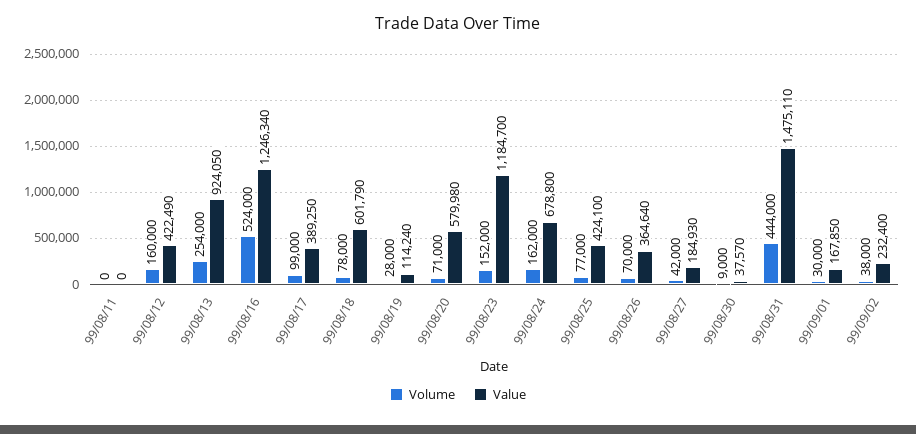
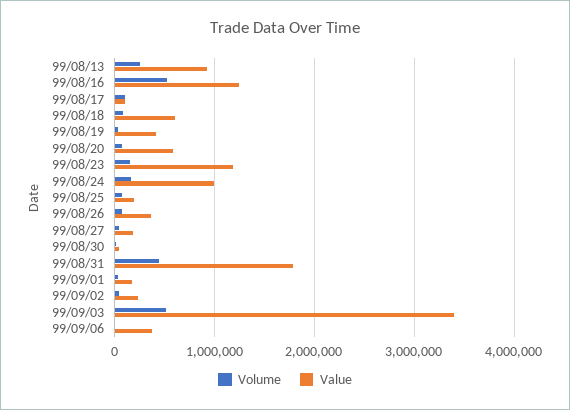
Volume, 99/08/11: 0 -> none
Value, 99/08/11: 0 -> none
Volume, 99/08/12: 160000 -> none
Value, 99/08/12: 422490 -> none
Value, 99/08/17: 389250 -> 100000
Value, 99/08/19: 114240 -> 400000
Value, 99/08/24: 678800 -> 1000000
Value, 99/08/25: 424100 -> 200000
Value, 99/08/31: 1475110 -> 1800000
Volume, 99/09/03: none -> 500000
Value, 99/09/03: none -> 3400000
Volume, 99/09/06: none -> 0
Value, 99/09/06: none -> 400000

